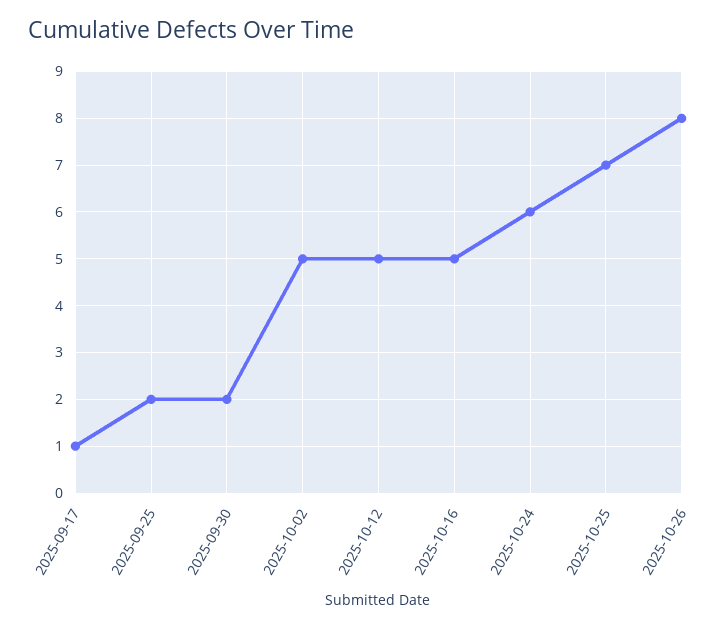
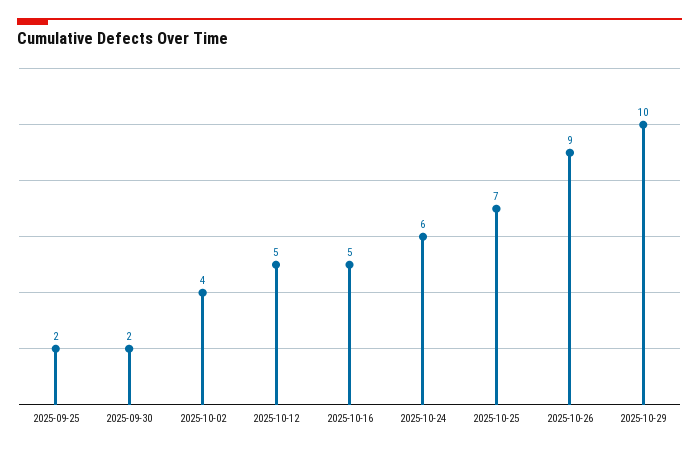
2025-09-17: 1 -> none
2025-10-02: 5 -> 4
2025-10-26: 8 -> 9
2025-10-29: none -> 10

